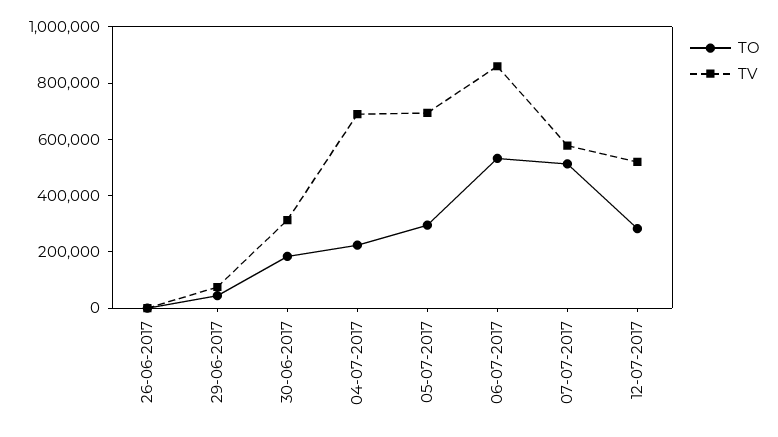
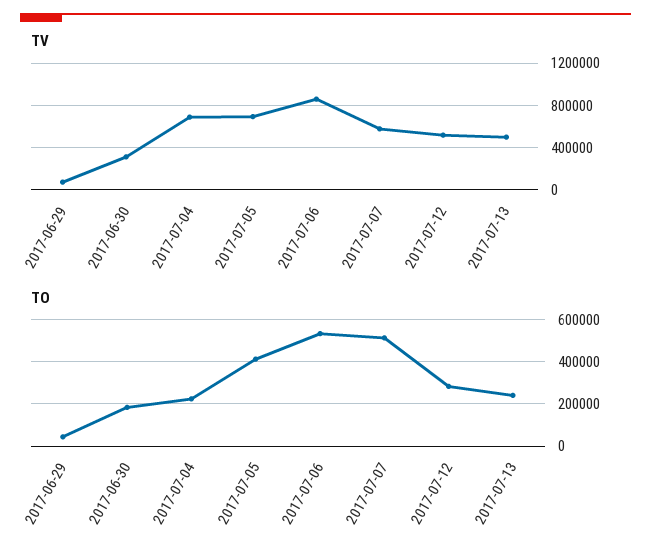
TO, 26-06-2017: 0 -> none
TV, 26-06-2017: 0 -> none
TO, 05-07-2017: 300000 -> 400000
TV, 2017-07-13: none -> 500000
TO, 2017-07-13: none -> 250000

